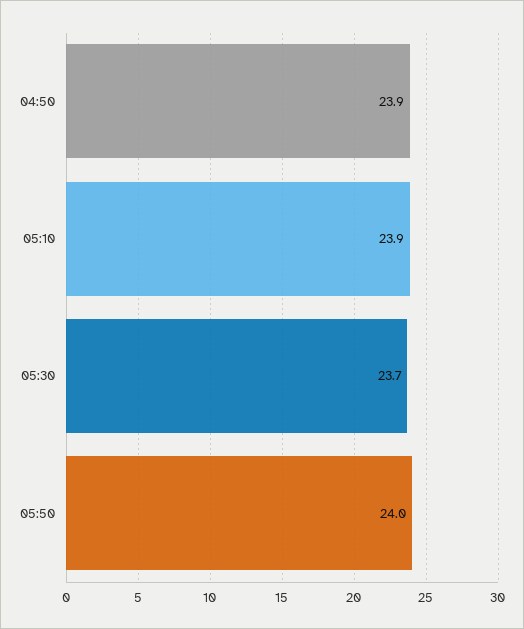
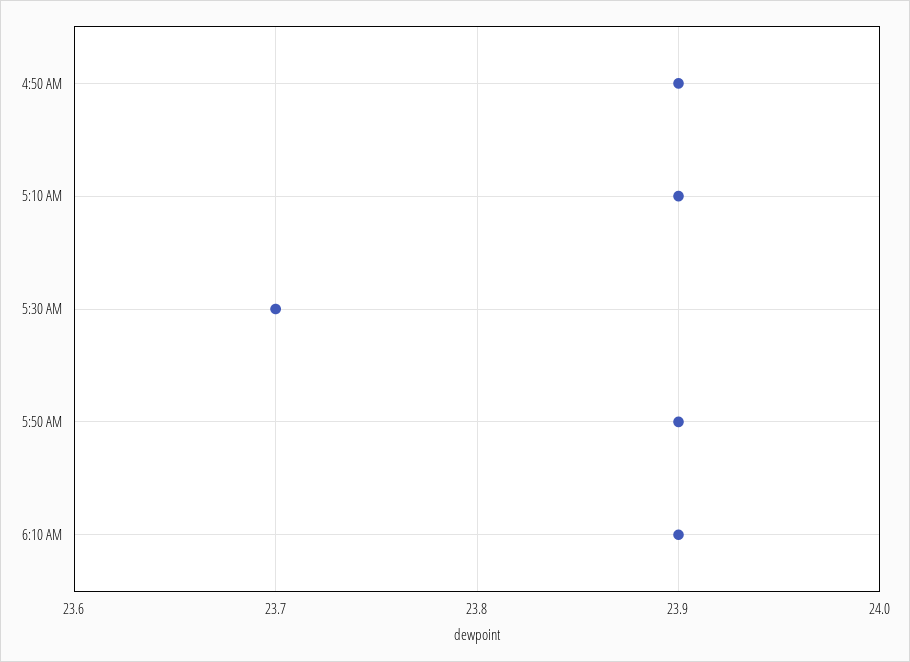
05:50: 24 -> 23.9
6:10 AM: none -> 23.9

